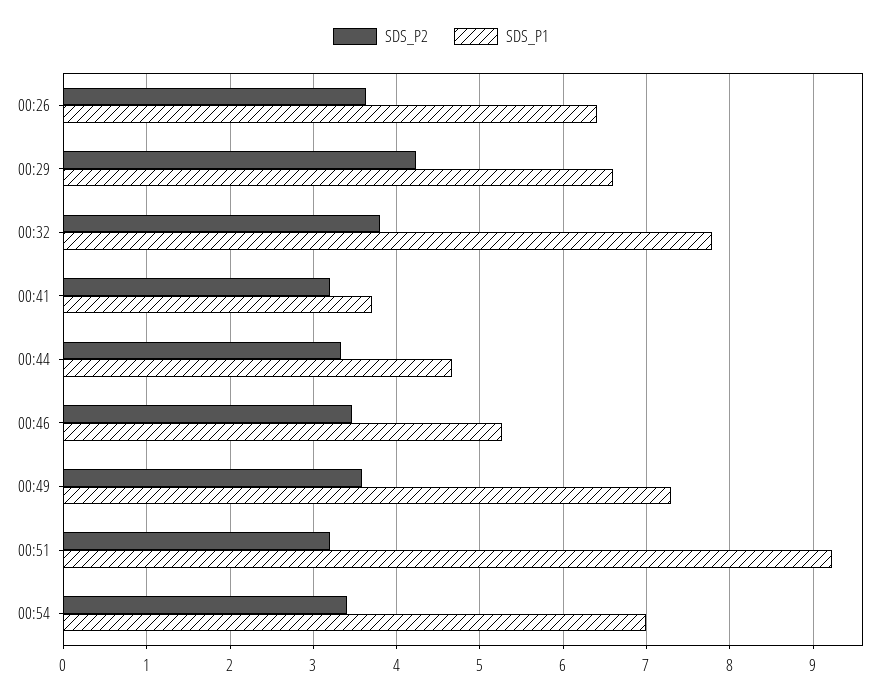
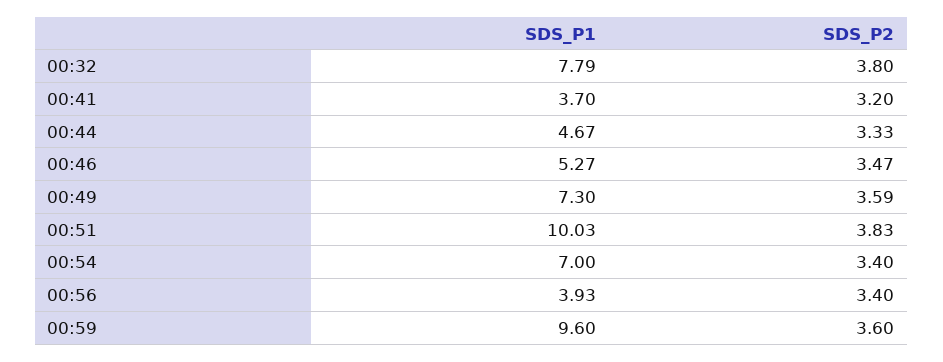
SDS_P2, 00:26: 3.6 -> none
SDS_P1, 00:26: 6.4 -> none
SDS_P2, 00:29: 4.2 -> none
SDS_P1, 00:29: 6.6 -> none
SDS_P2, 00:51: 3.2 -> 3.83
SDS_P1, 00:51: 9.2 -> 10.03
SDS_P1, 00:56: none -> 3.93
SDS_P2, 00:56: none -> 3.4
SDS_P1, 00:59: none -> 9.6
SDS_P2, 00:59: none -> 3.6

